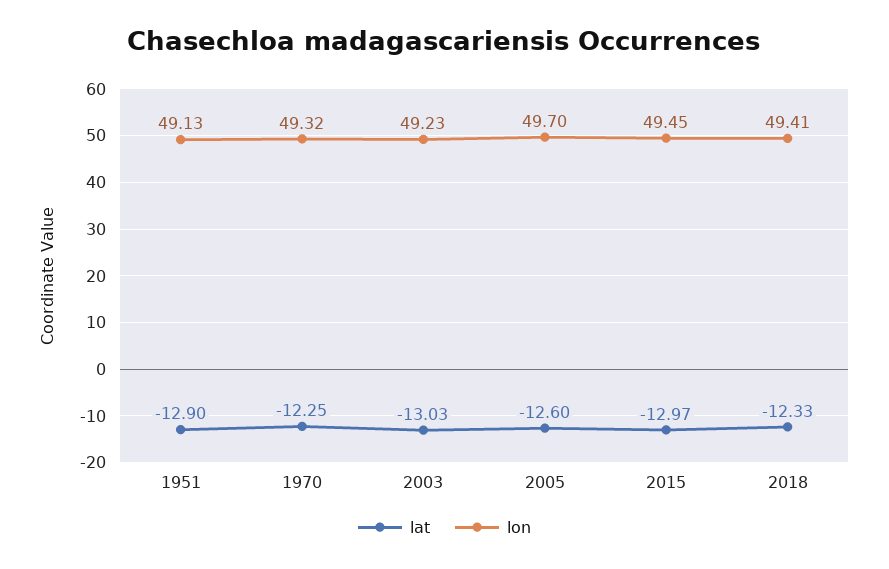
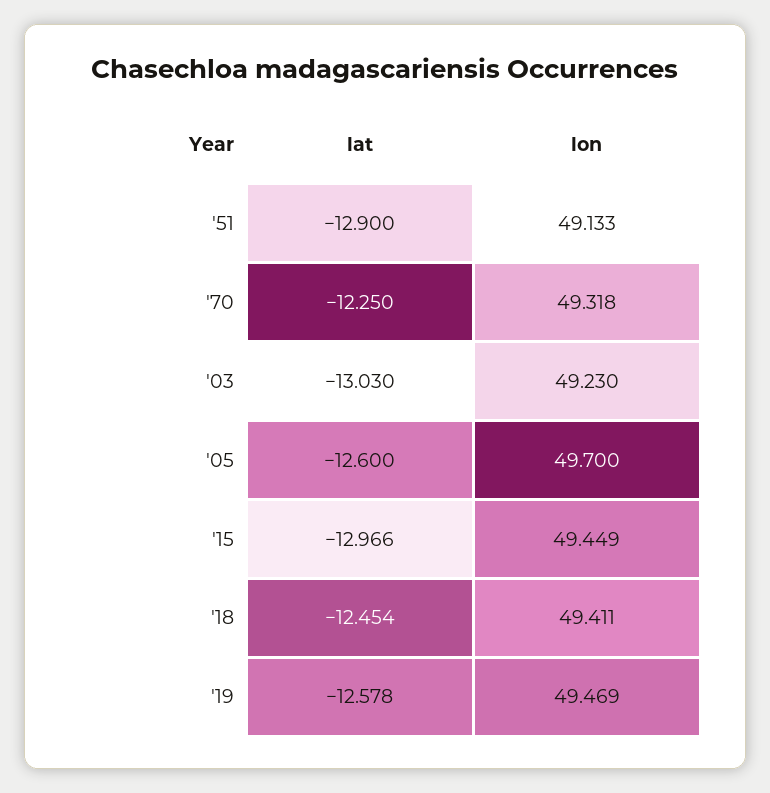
lat, 2018: -12.33 -> -12.454
lat, '19: none -> -12.578
lon, '19: none -> 49.469

